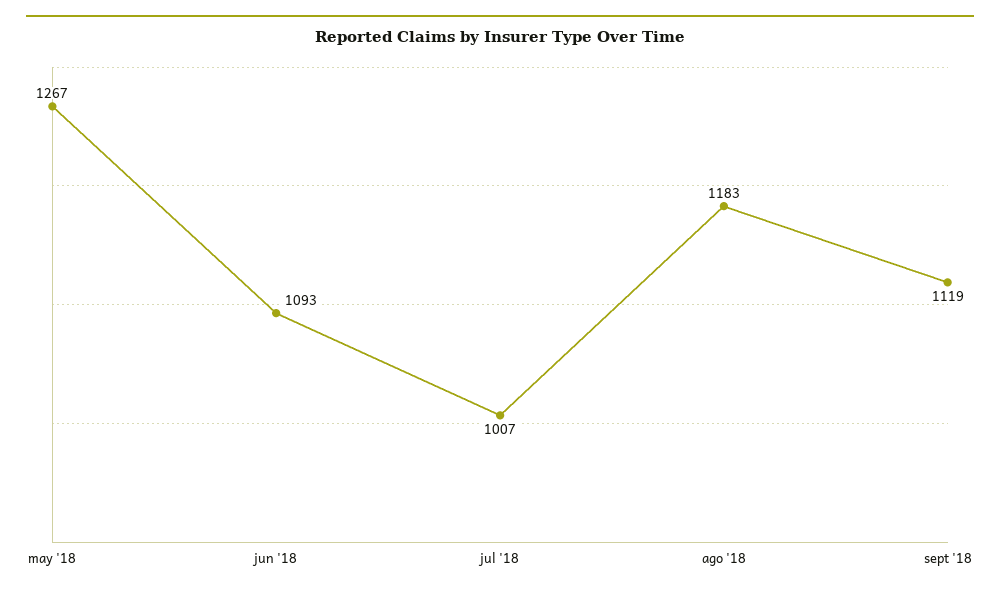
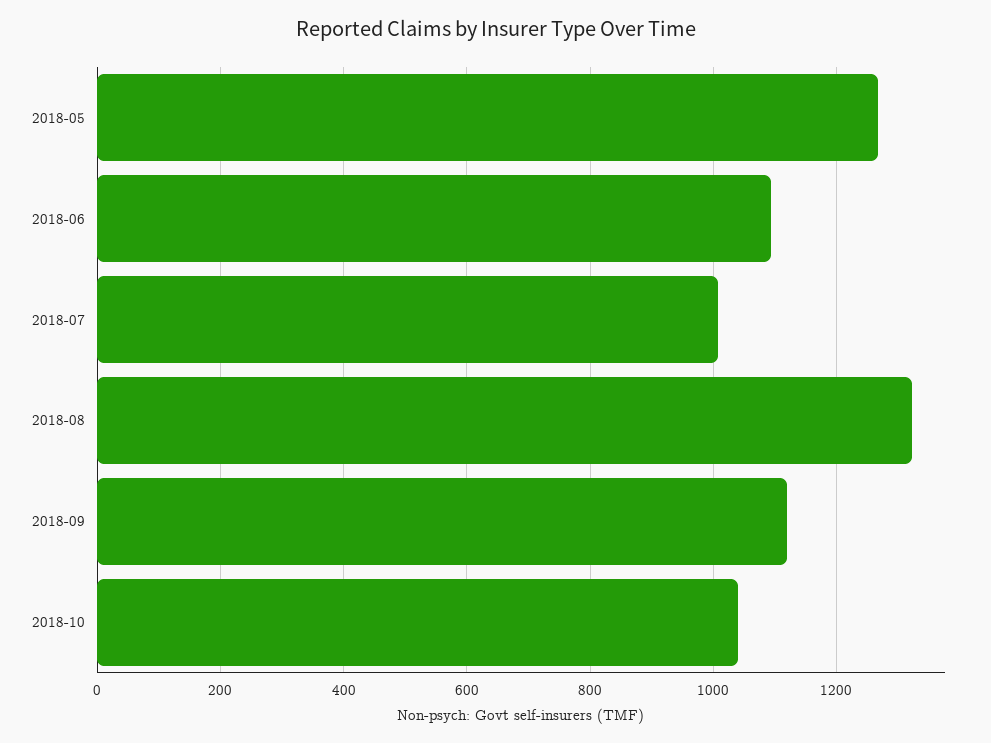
ago '18: 1183 -> 1320
2018-10: none -> 1040

